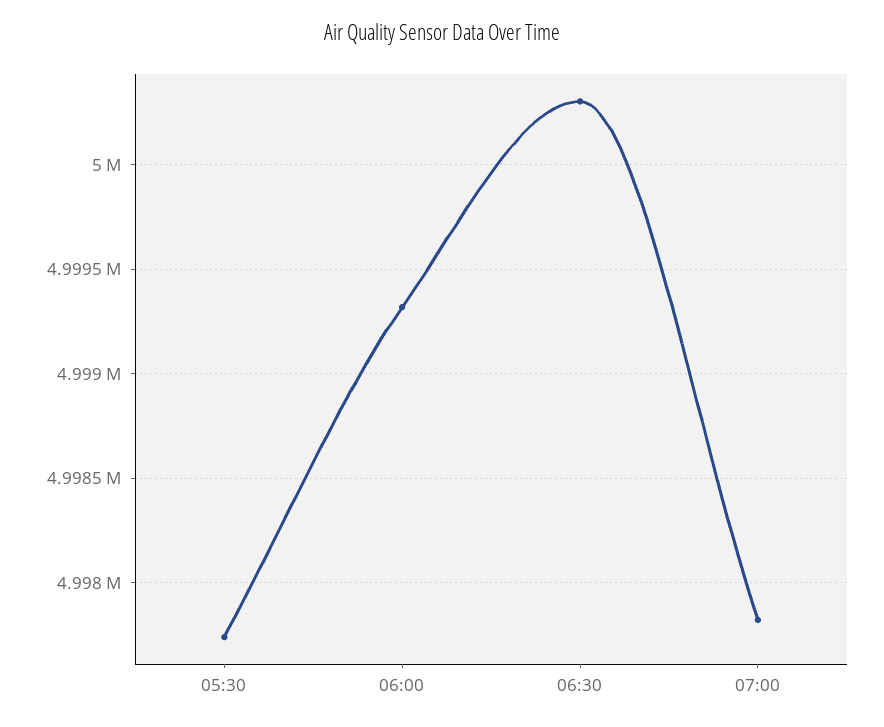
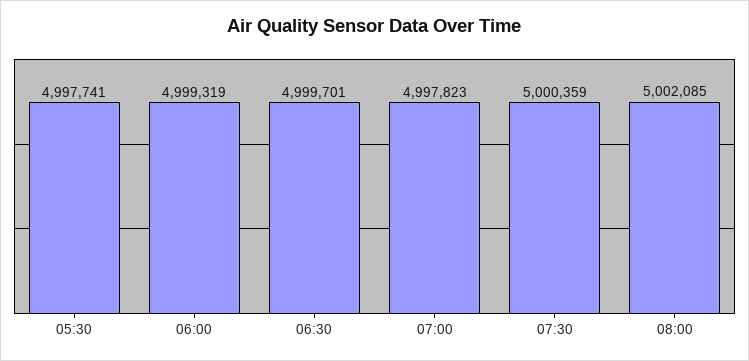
06:30: 5000300 -> 4999701
07:30: none -> 5000359
08:00: none -> 5002085

